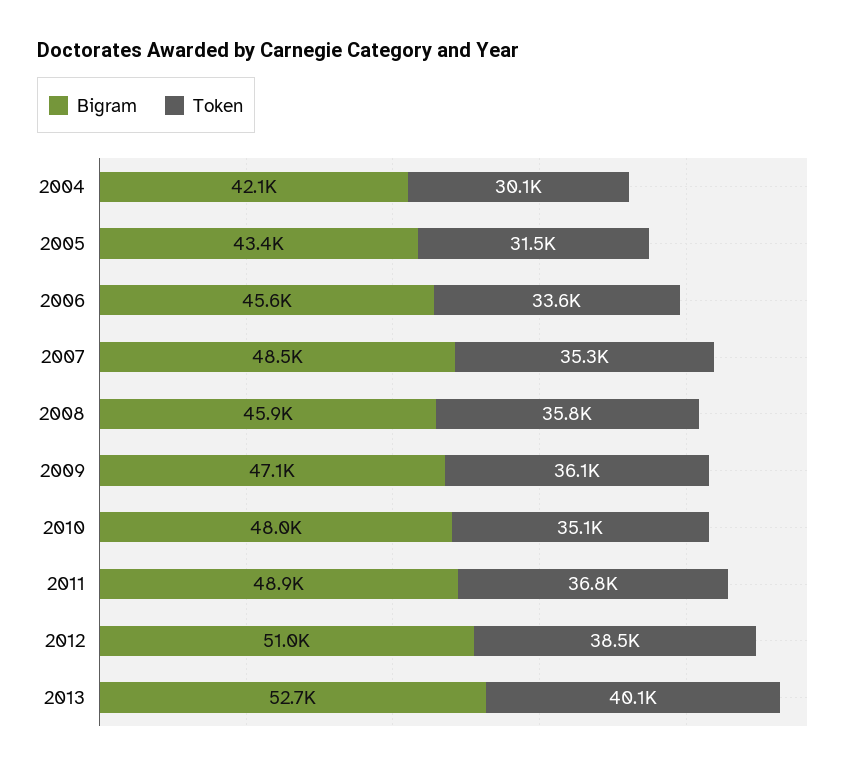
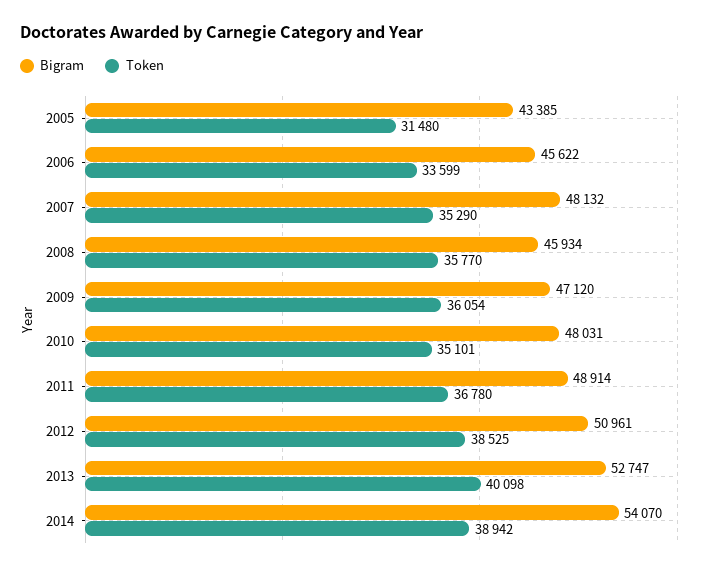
Bigram, 2004: 42100 -> none
Token, 2004: 30100 -> none
Bigram, 2007: 48500 -> 48132
Bigram, 2014: none -> 54070
Token, 2014: none -> 38942

